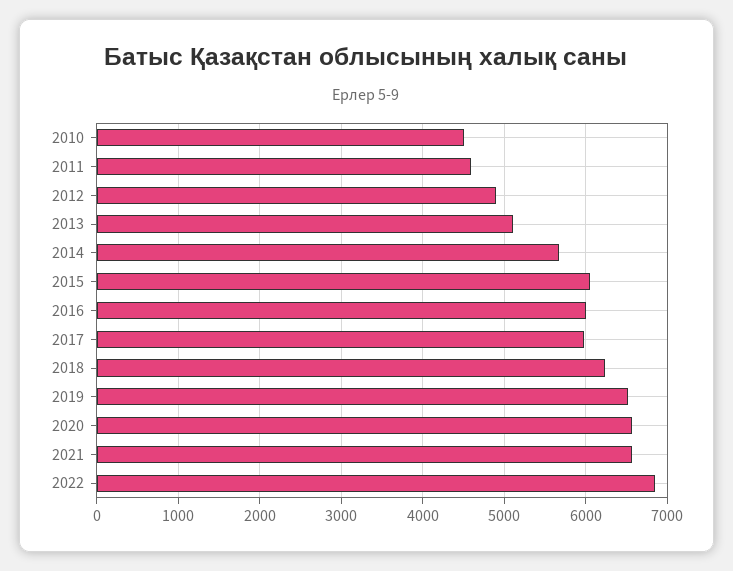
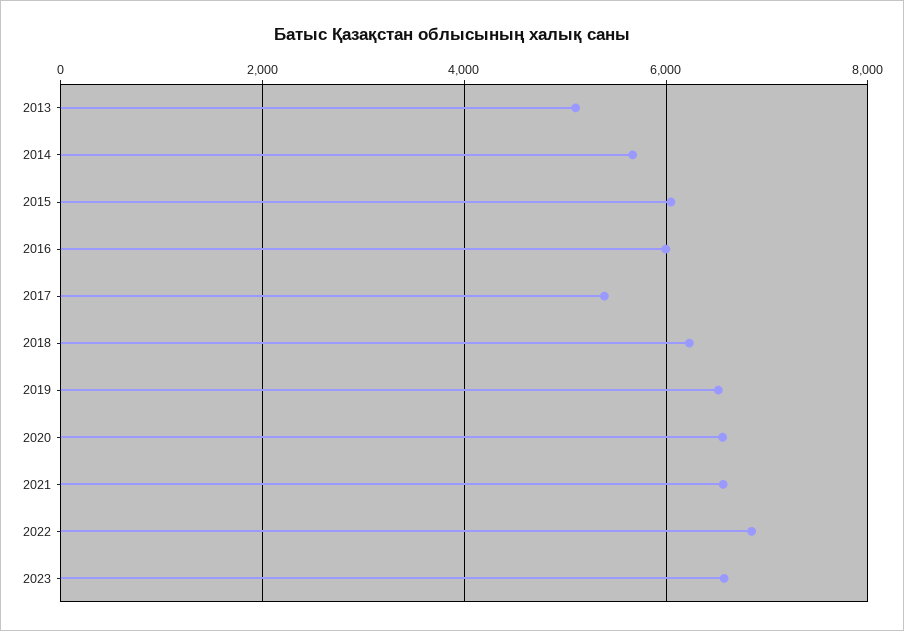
2010: 4500 -> none
2011: 4600 -> none
2012: 4900 -> none
2017: 6000 -> 5400
2023: none -> 6600

